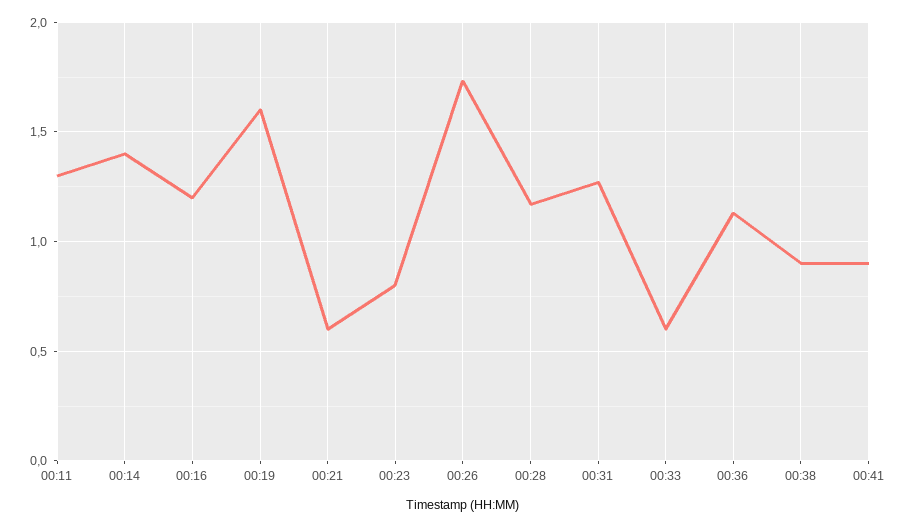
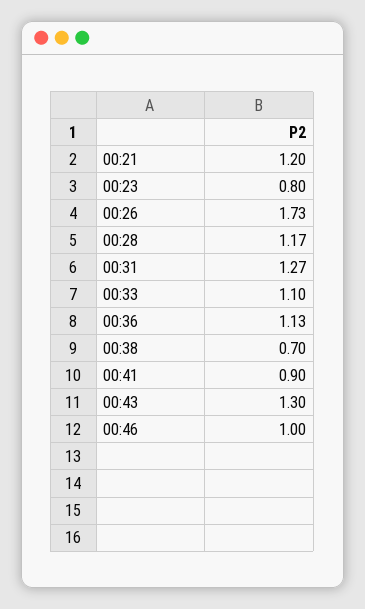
00:11: 1.3 -> none
00:14: 1.4 -> none
00:16: 1.2 -> none
00:19: 1.6 -> none
00:21: 0.6 -> 1.2
00:33: 0.6 -> 1.1
00:38: 0.9 -> 0.7
00:43: none -> 1.3
00:46: none -> 1

